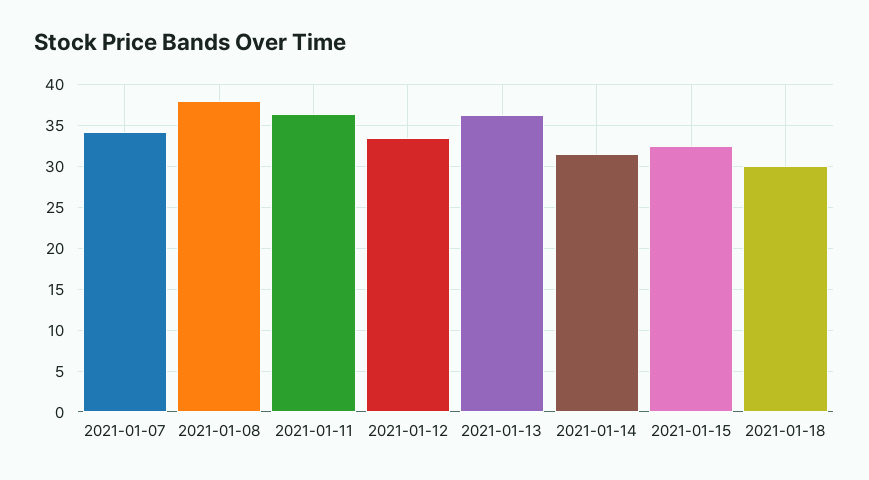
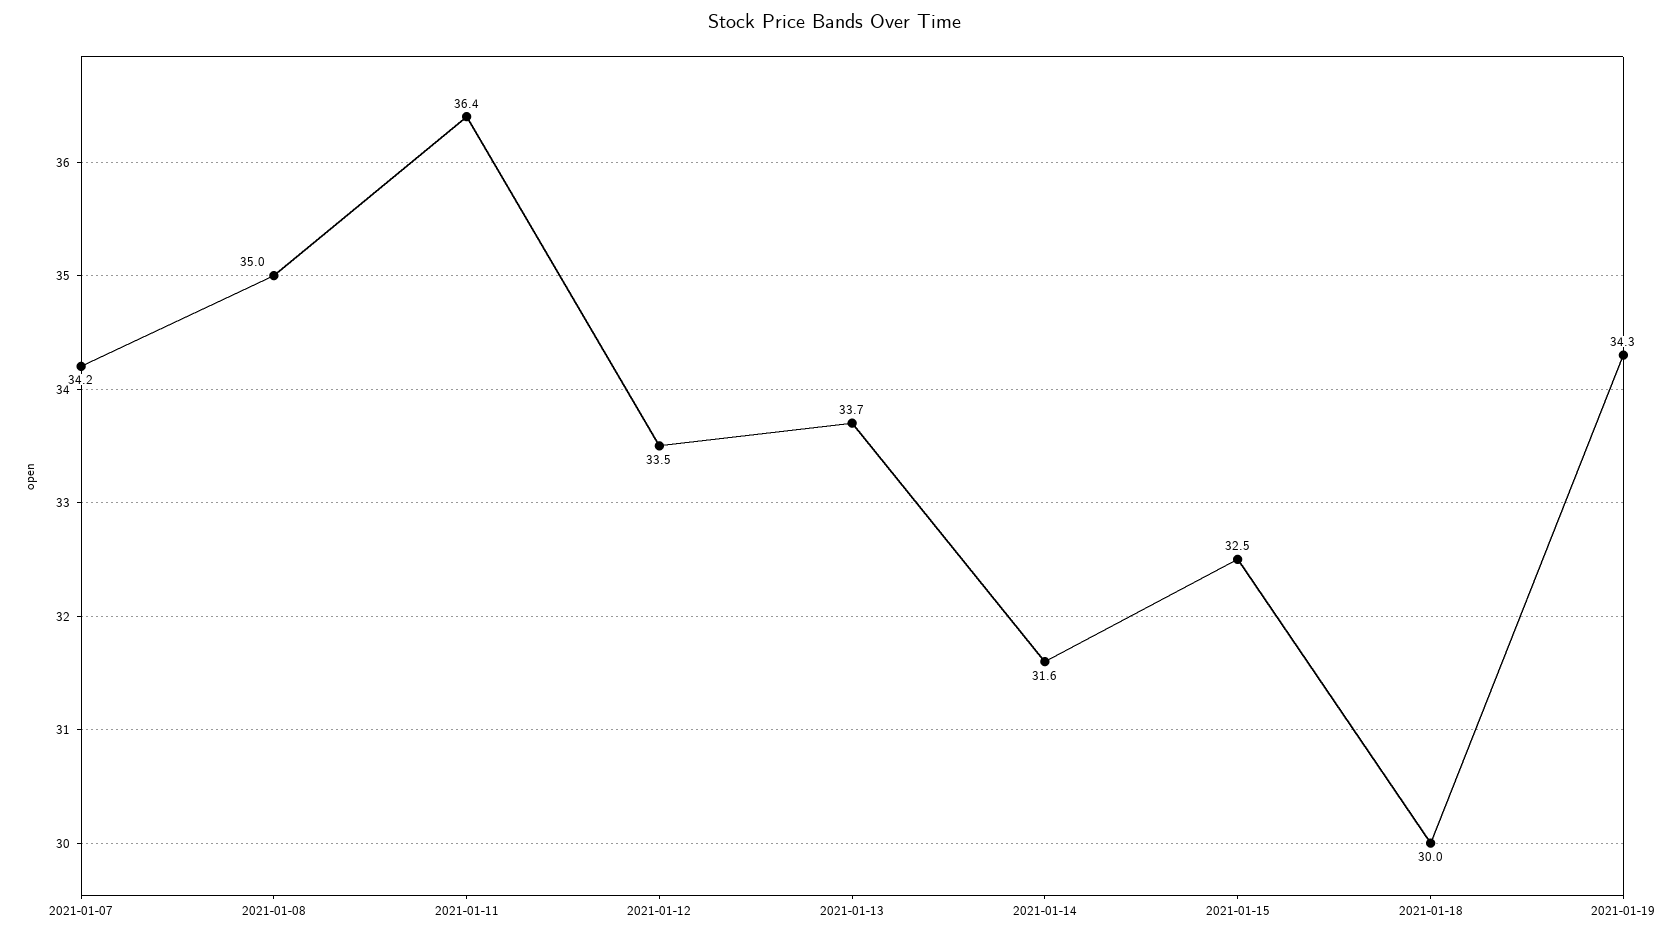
2021-01-08: 38 -> 35
2021-01-13: 36 -> 33.7
2021-01-19: none -> 34.3

